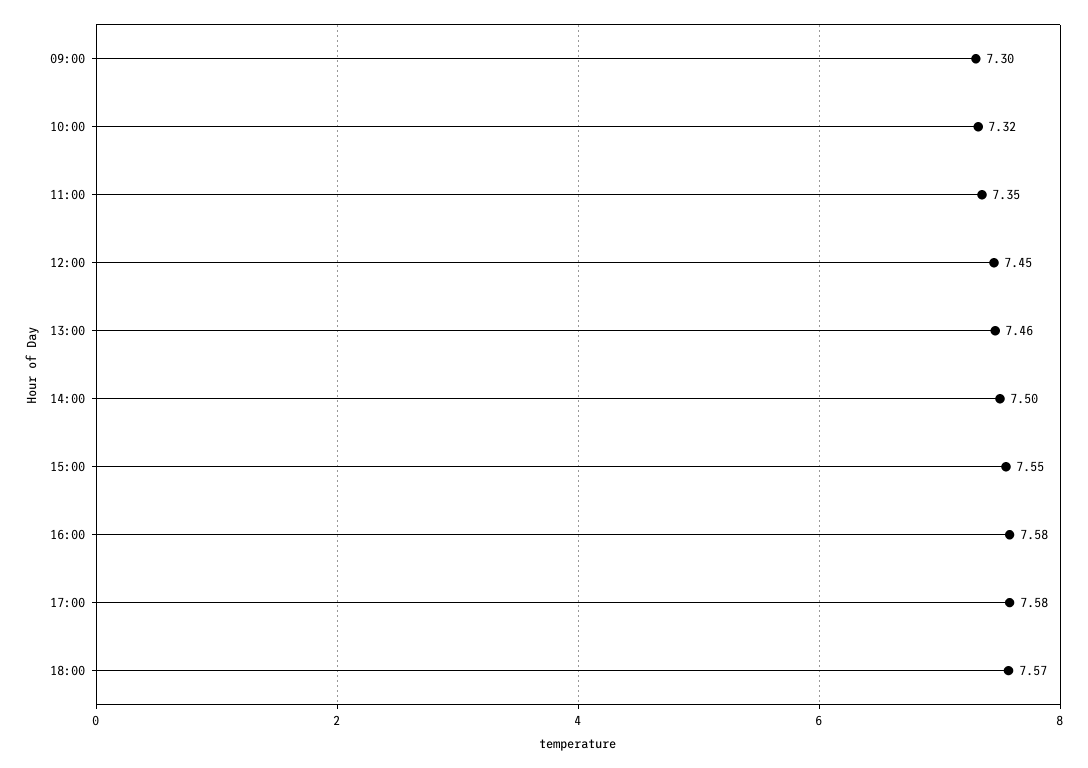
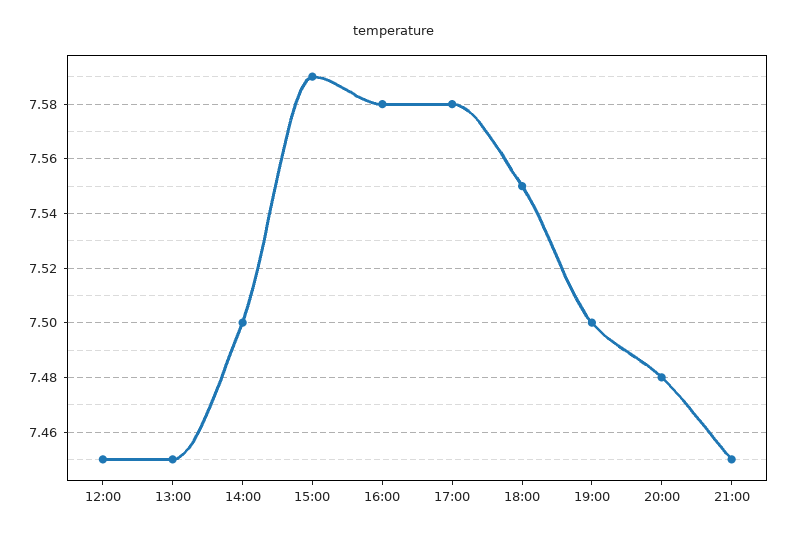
09:00: 7.3 -> none
10:00: 7.32 -> none
11:00: 7.35 -> none
13:00: 7.46 -> 7.45
15:00: 7.55 -> 7.59
18:00: 7.57 -> 7.55
19:00: none -> 7.5
20:00: none -> 7.48
21:00: none -> 7.45

